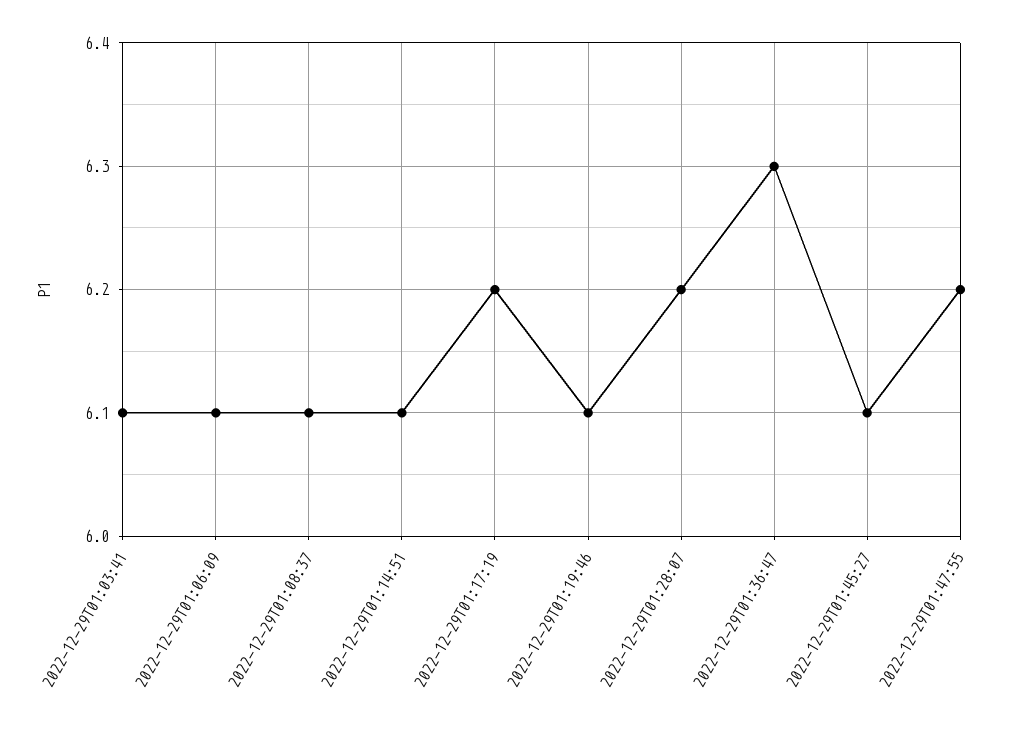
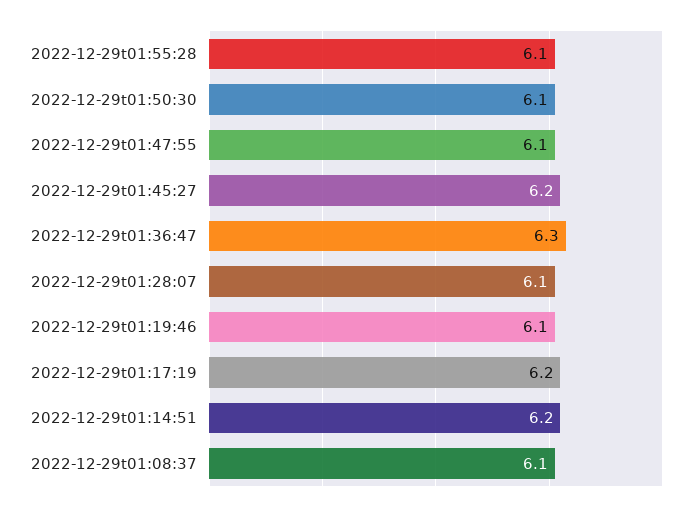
2022-12-29T01:03:41: 6.1 -> none
2022-12-29T01:06:09: 6.1 -> none
2022-12-29T01:14:51: 6.1 -> 6.2
2022-12-29T01:28:07: 6.2 -> 6.1
2022-12-29T01:45:27: 6.1 -> 6.2
2022-12-29T01:47:55: 6.2 -> 6.1
2022-12-29t01:55:28: none -> 6.1
2022-12-29t01:50:30: none -> 6.1

